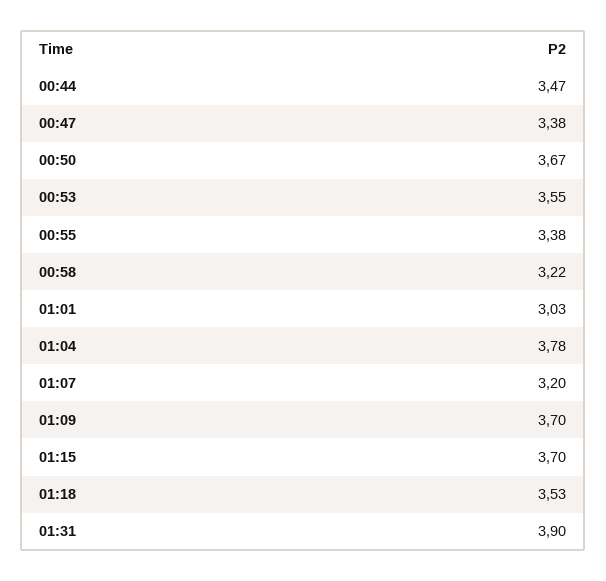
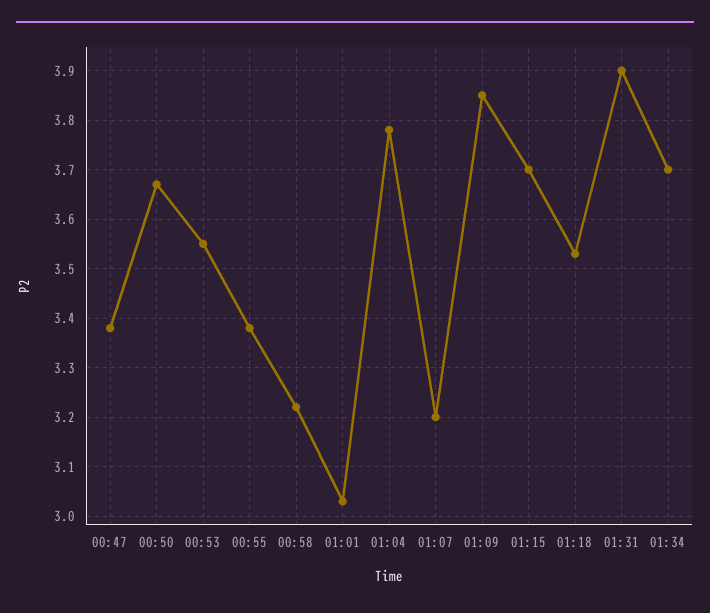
00:44: 3.47 -> none
01:09: 3.7 -> 3.85
01:34: none -> 3.7

